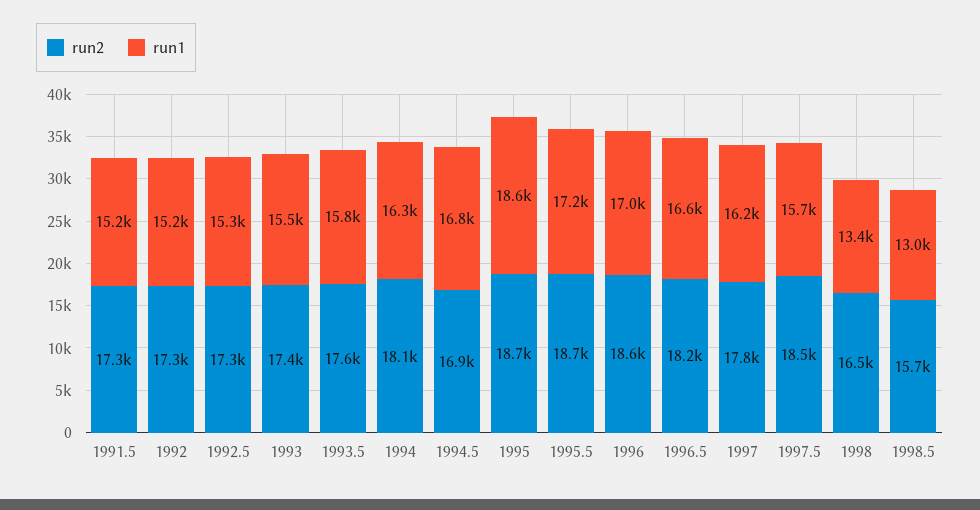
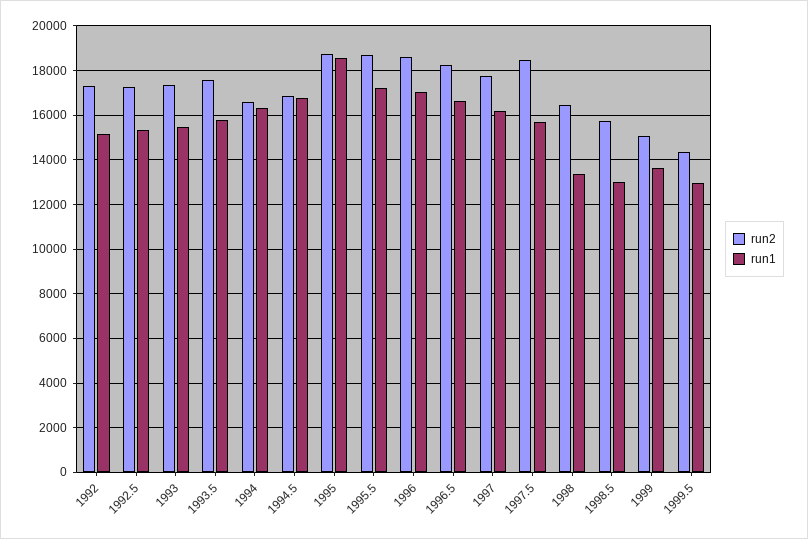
run2, 1991.5: 17300 -> none
run1, 1991.5: 15200 -> none
run2, 1994: 18100 -> 16500
run2, 1999: none -> 15000
run1, 1999: none -> 13500
run2, 1999.5: none -> 14500
run1, 1999.5: none -> 13000

